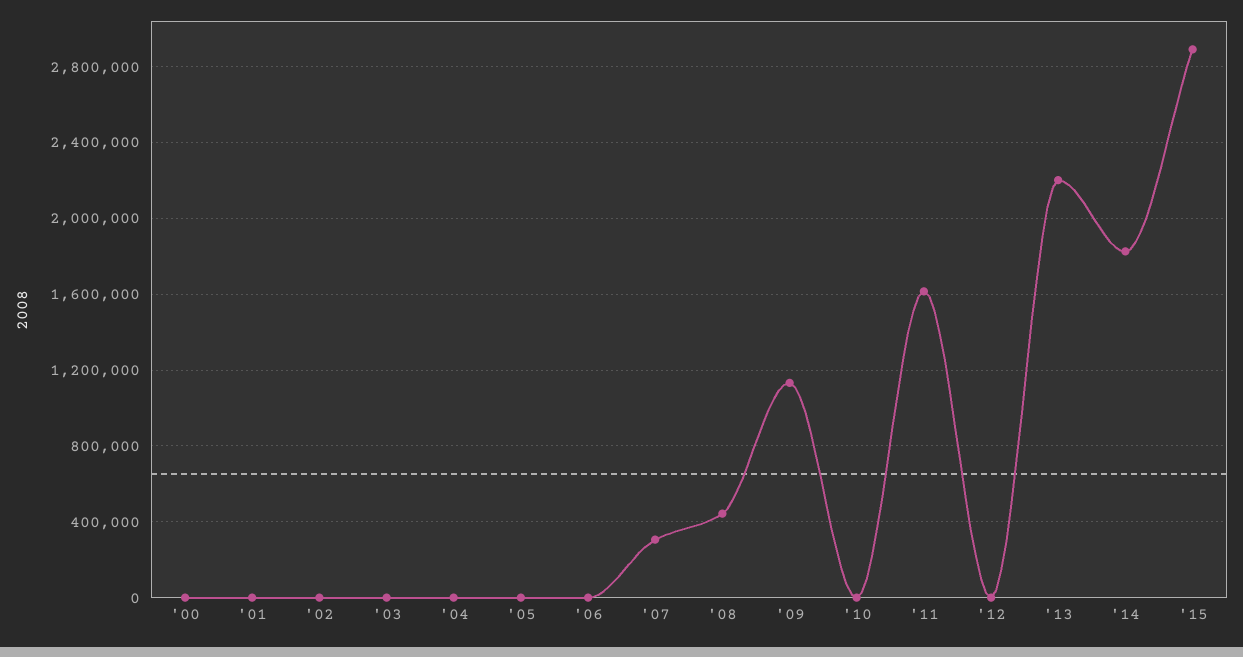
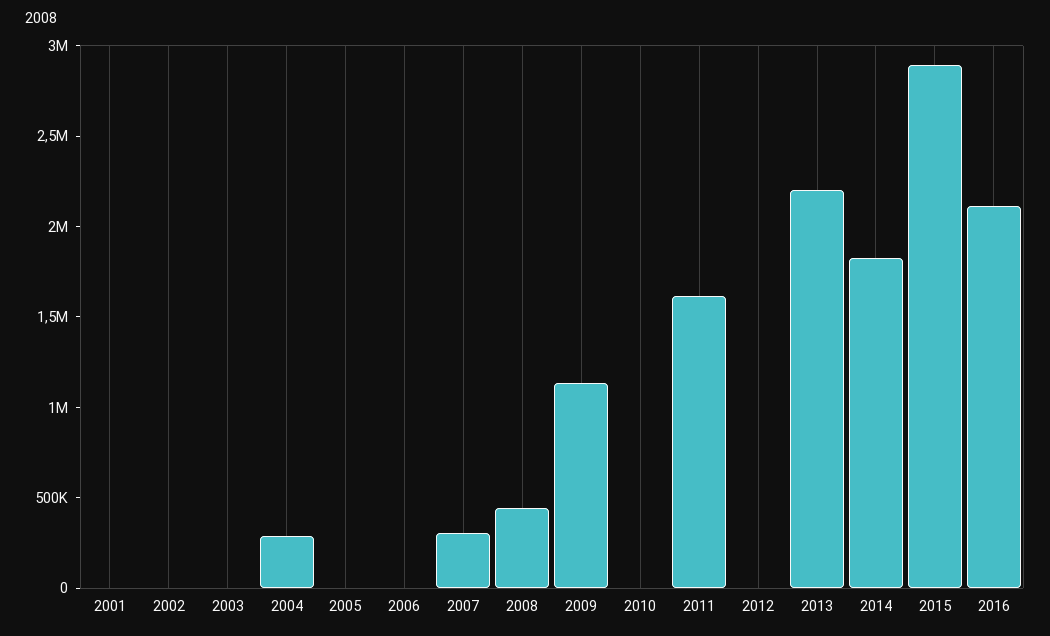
'00: 0 -> none
'04: 0 -> 300000
2016: none -> 2100000

